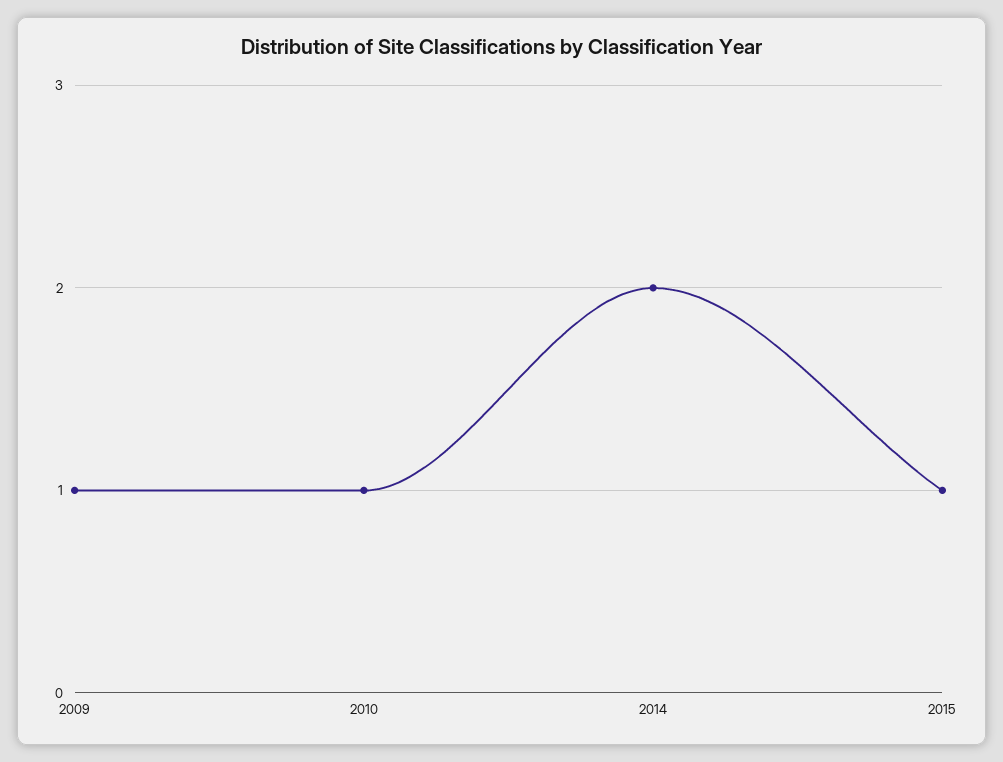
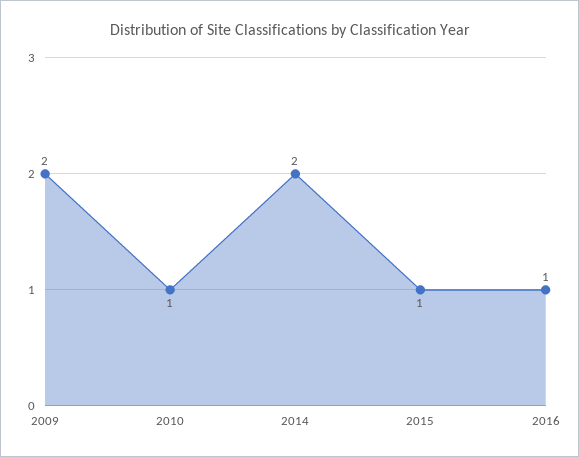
2009: 1 -> 2
2016: none -> 1

